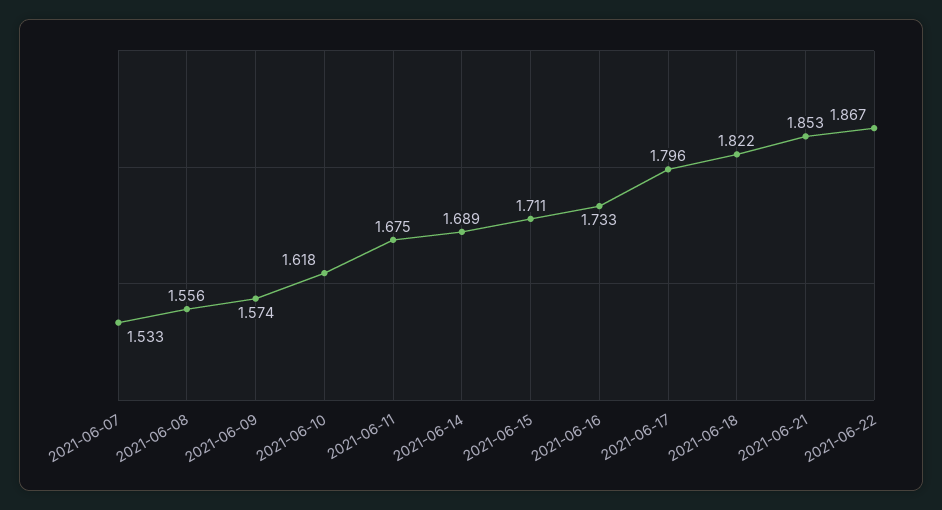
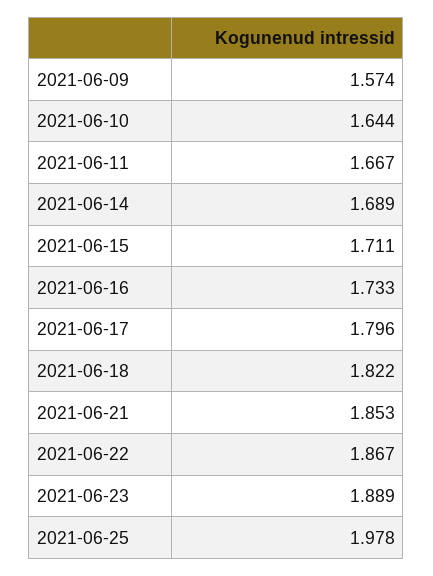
2021-06-07: 1.533 -> none
2021-06-08: 1.556 -> none
2021-06-10: 1.618 -> 1.644
2021-06-11: 1.675 -> 1.667
2021-06-23: none -> 1.889
2021-06-25: none -> 1.978

